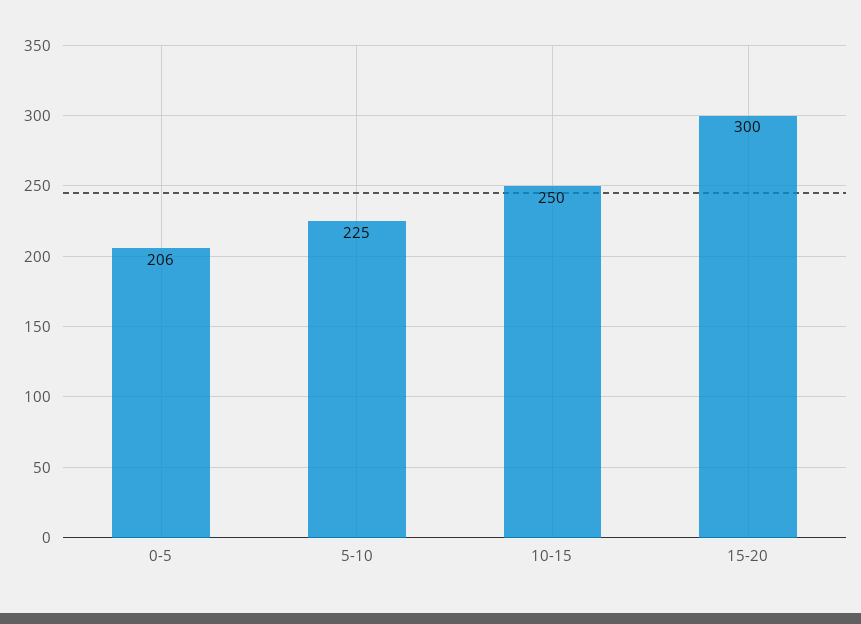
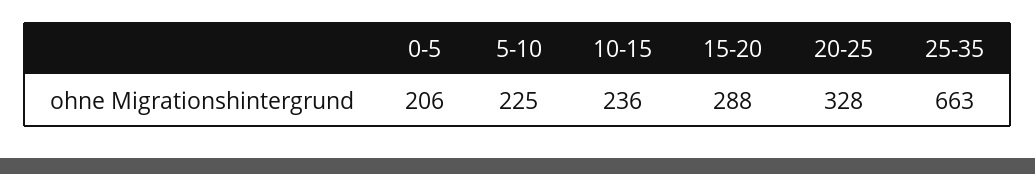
10-15: 250 -> 236
15-20: 300 -> 288
20-25: none -> 328
25-35: none -> 663

